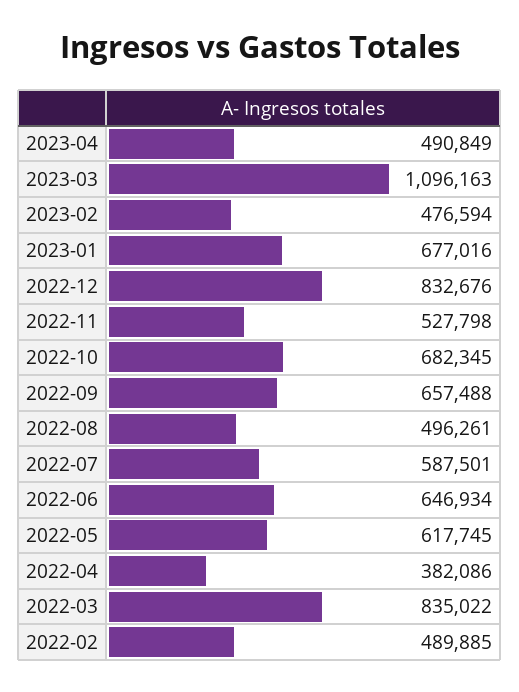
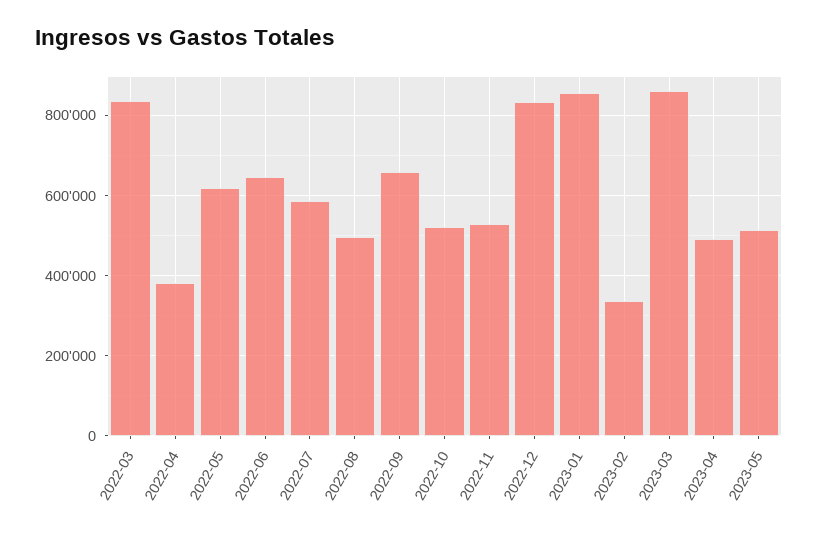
2023-03: 1096163 -> 860000
2023-02: 476594 -> 340000
2023-01: 677016 -> 860000
2022-10: 682345 -> 520000
2022-02: 489885 -> none
2023-05: none -> 520000

